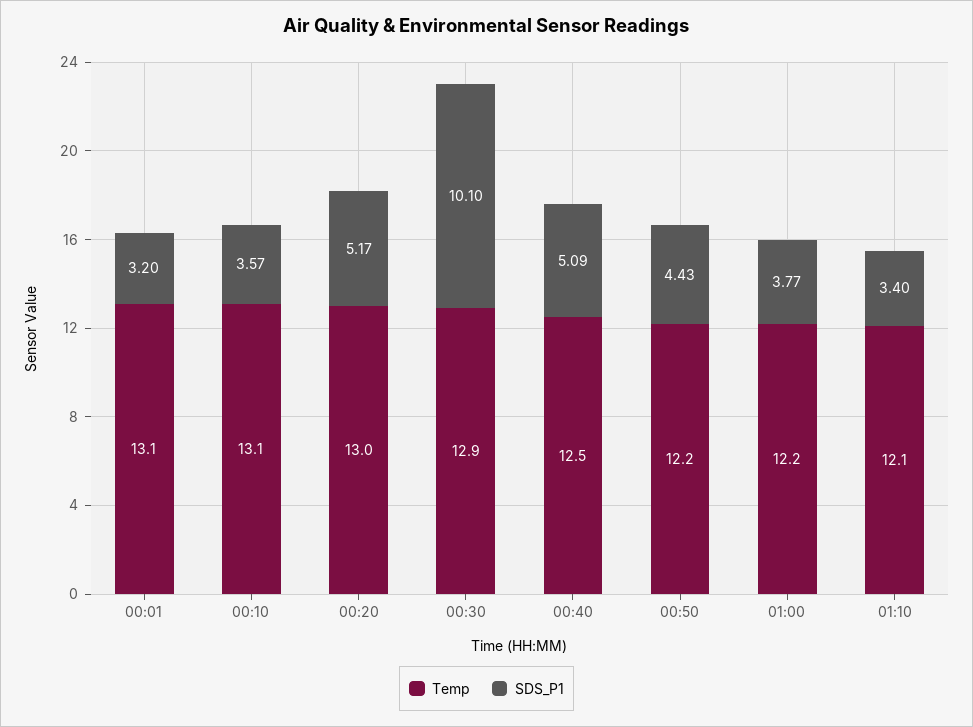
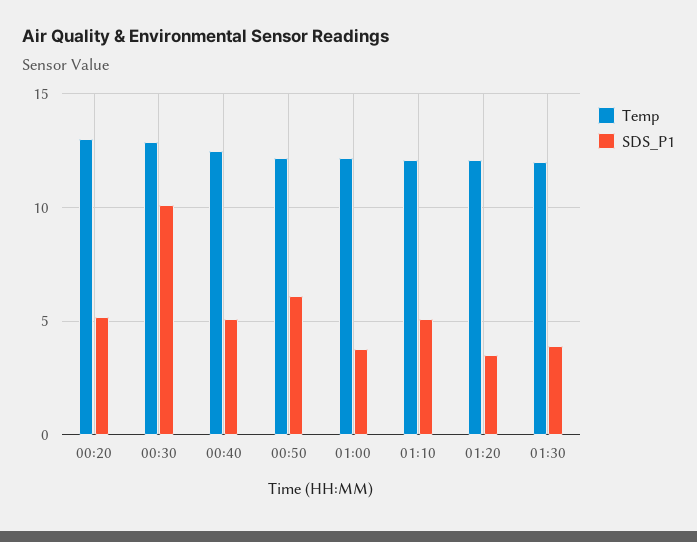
Temp, 00:01: 13.1 -> none
SDS_P1, 00:01: 3.2 -> none
Temp, 00:10: 13.1 -> none
SDS_P1, 00:10: 3.57 -> none
SDS_P1, 00:50: 4.43 -> 6
SDS_P1, 01:10: 3.4 -> 5
Temp, 01:20: none -> 12
SDS_P1, 01:20: none -> 3.5
Temp, 01:30: none -> 12
SDS_P1, 01:30: none -> 4

